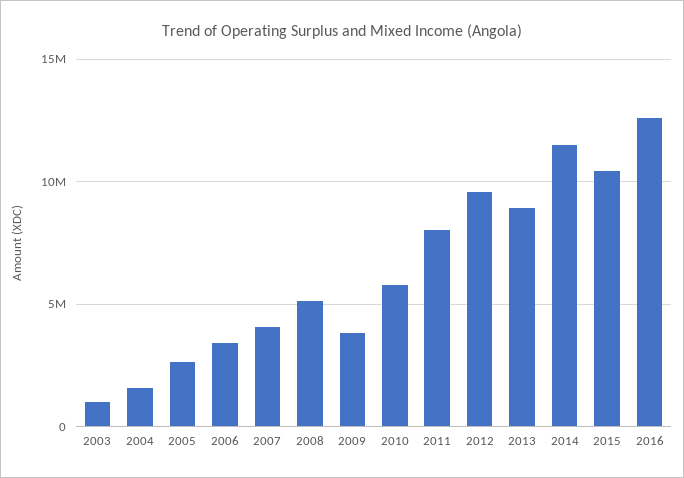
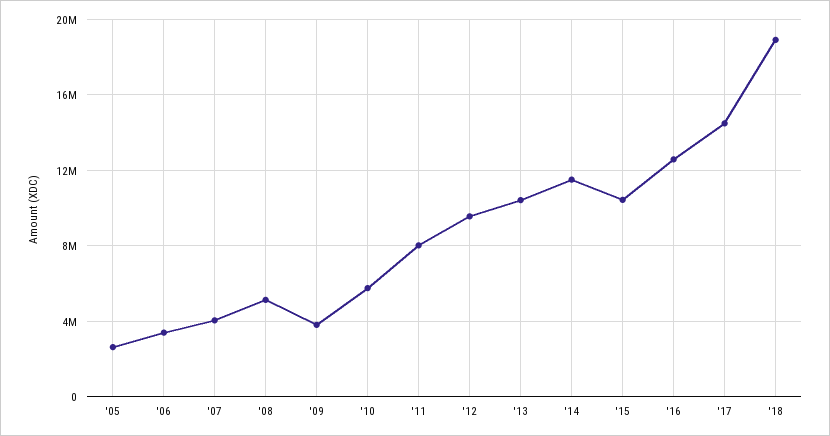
2003: 1000000 -> none
2004: 1500000 -> none
2013: 9000000 -> 10500000
'17: none -> 14500000
'18: none -> 19000000

